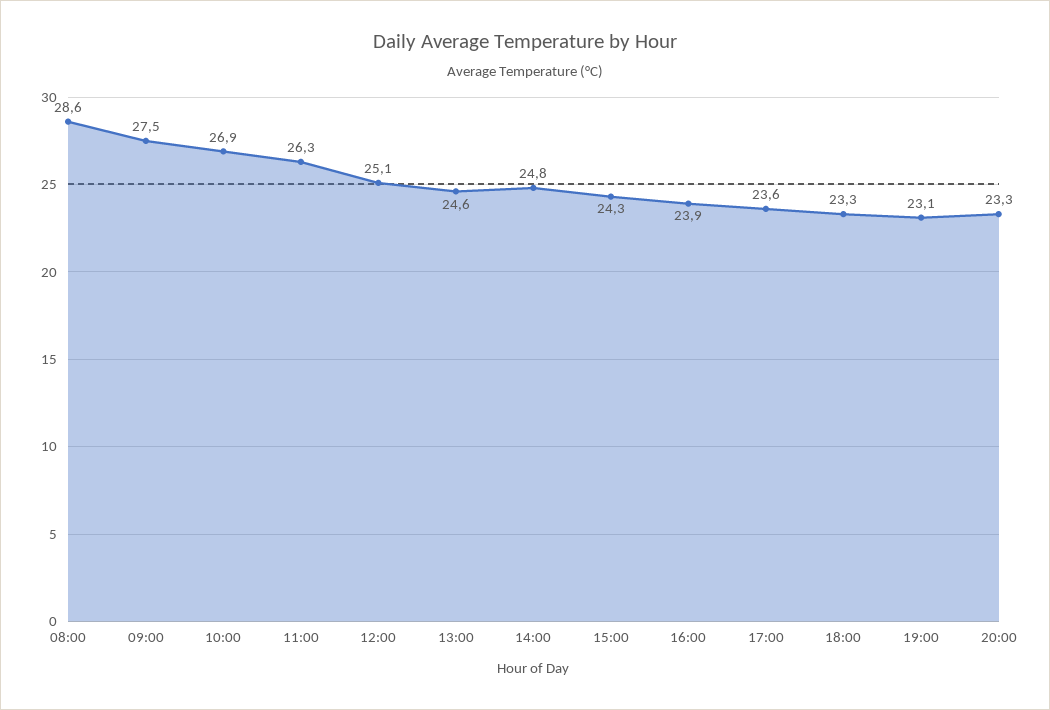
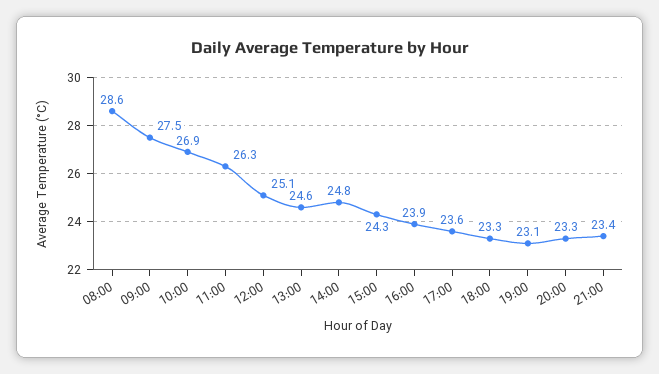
21:00: none -> 23.4

